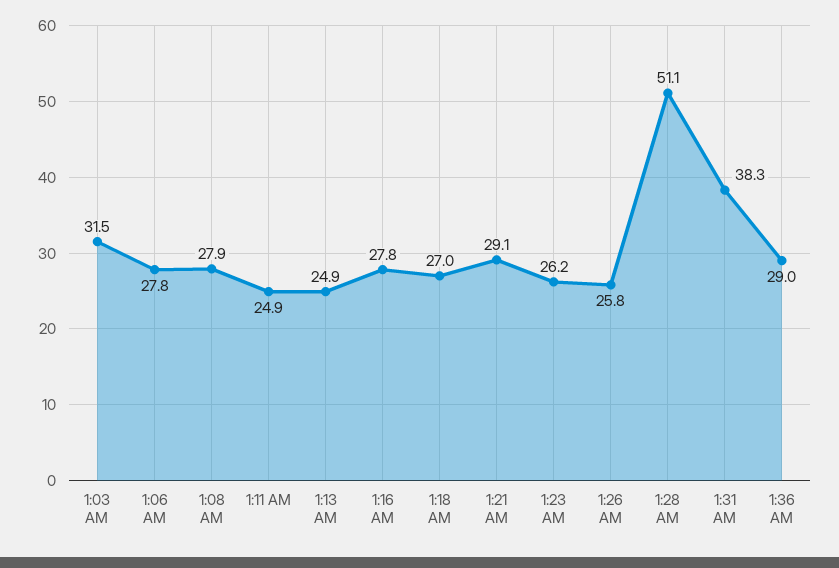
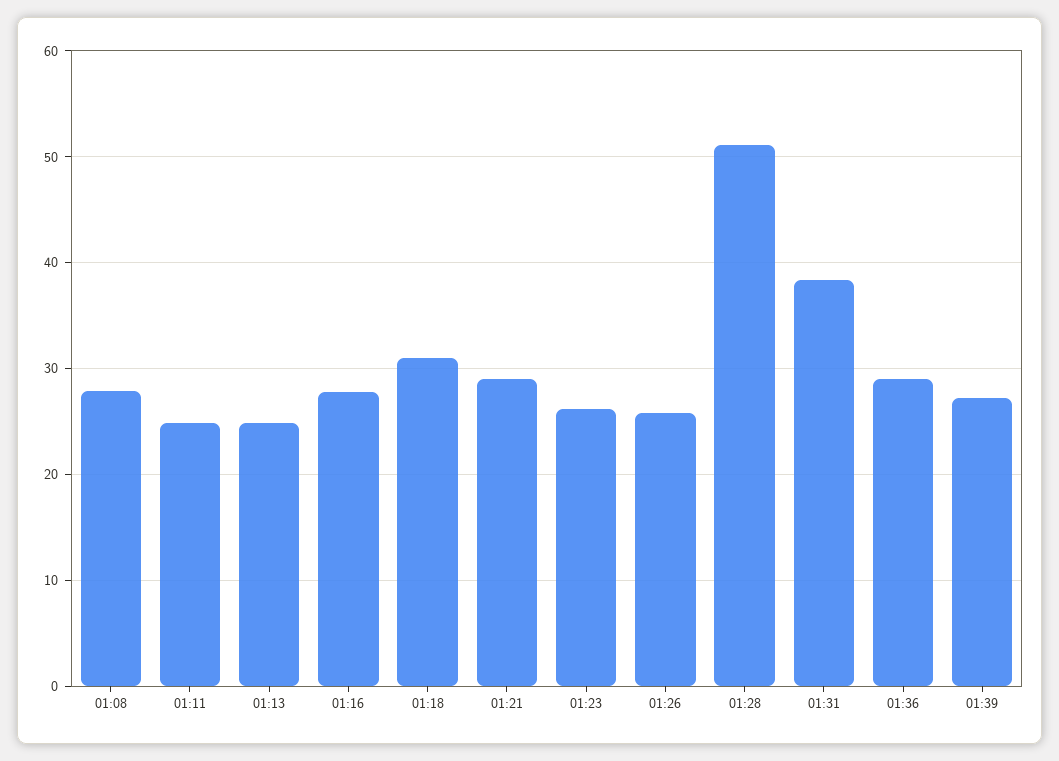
1:03 AM: 31.5 -> none
1:06 AM: 27.8 -> none
1:18 AM: 27 -> 31
01:39: none -> 27

